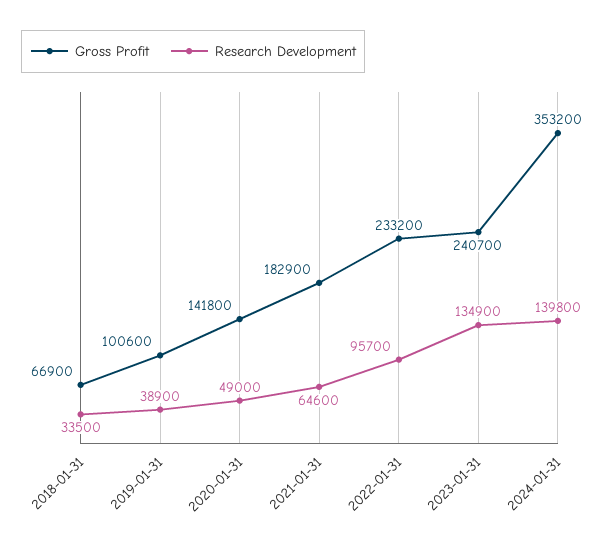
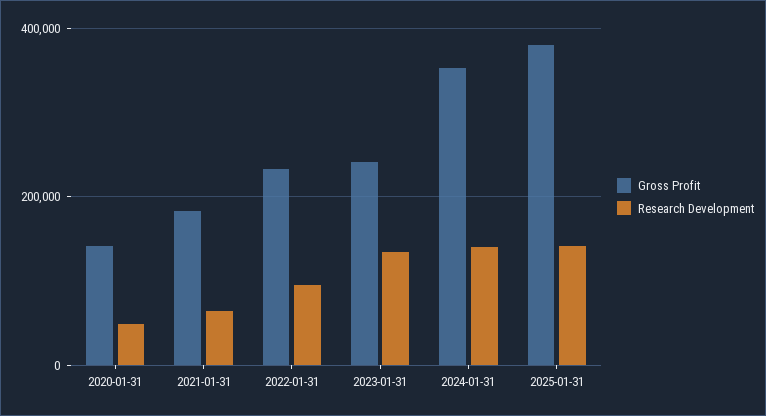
Gross Profit, 2018-01-31: 66900 -> none
Research Development, 2018-01-31: 33500 -> none
Gross Profit, 2019-01-31: 100600 -> none
Research Development, 2019-01-31: 38900 -> none
Gross Profit, 2025-01-31: none -> 380000
Research Development, 2025-01-31: none -> 140000

